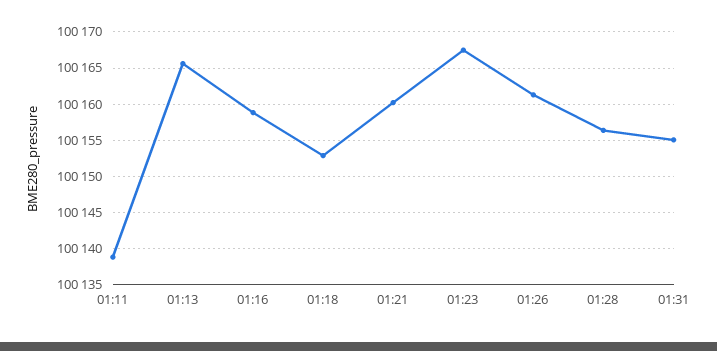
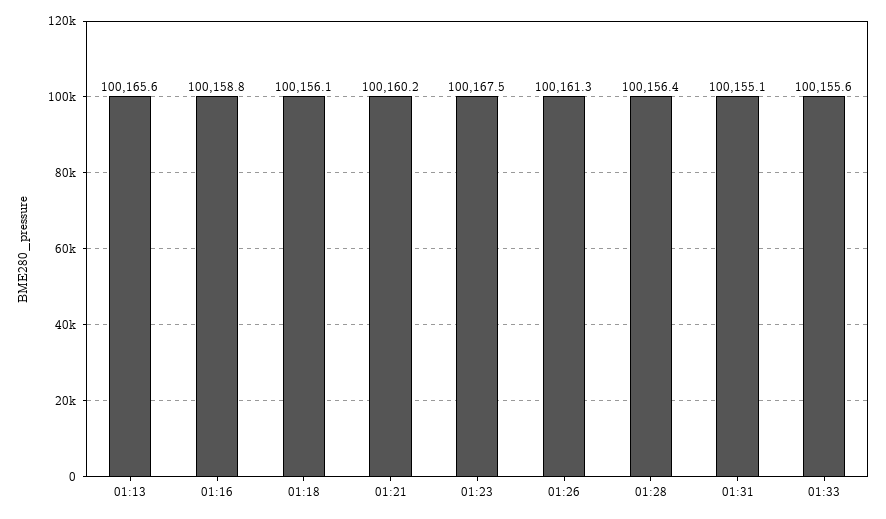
01:11: 100139 -> none
01:18: 100153 -> 100156.1
01:33: none -> 100155.6

